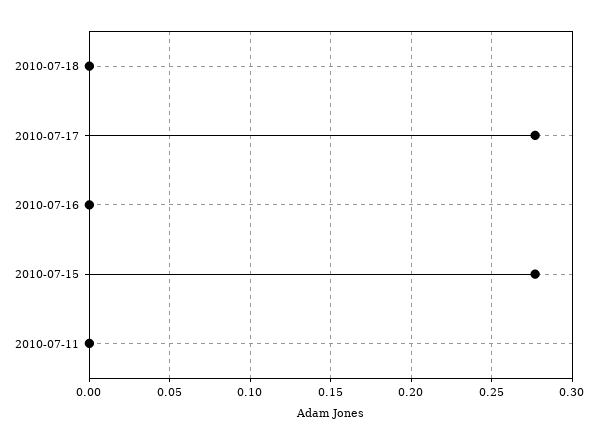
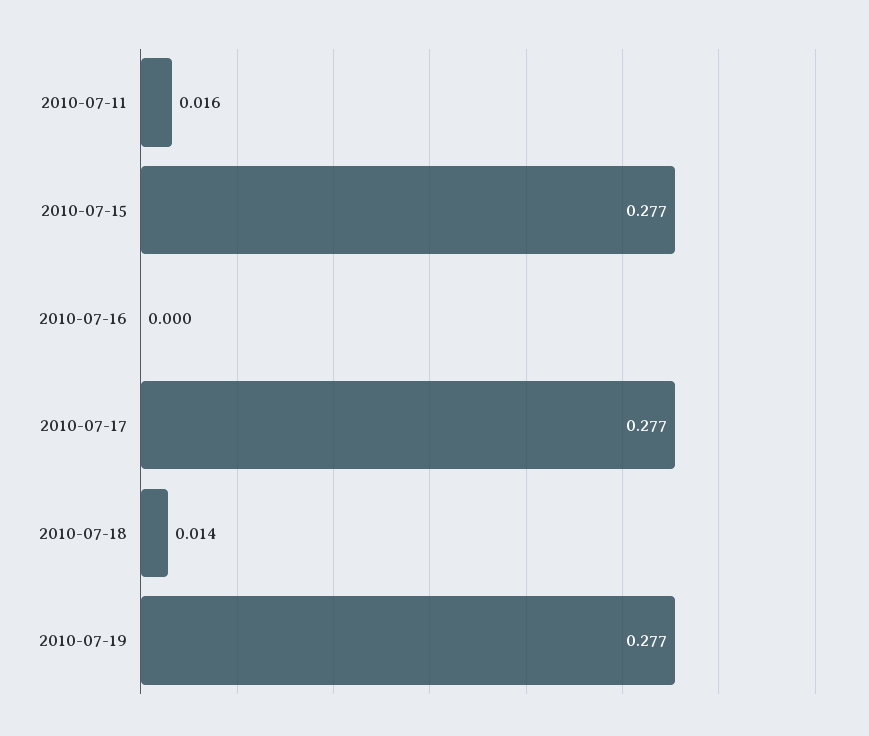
2010-07-18: 0 -> 0.014
2010-07-11: 0 -> 0.016
2010-07-19: none -> 0.277

